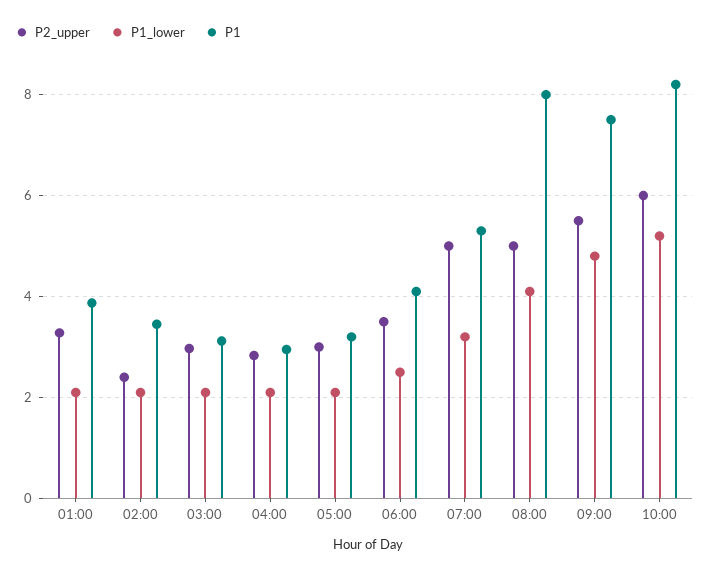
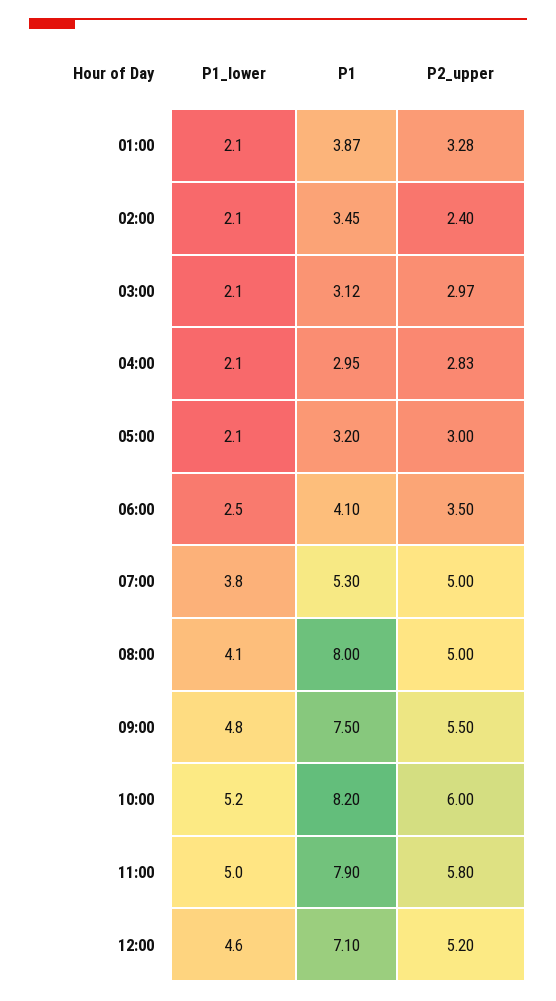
P1_lower, 07:00: 3.2 -> 3.8
P1_lower, 11:00: none -> 5
P1, 11:00: none -> 7.9
P2_upper, 11:00: none -> 5.8
P1_lower, 12:00: none -> 4.6
P1, 12:00: none -> 7.1
P2_upper, 12:00: none -> 5.2

